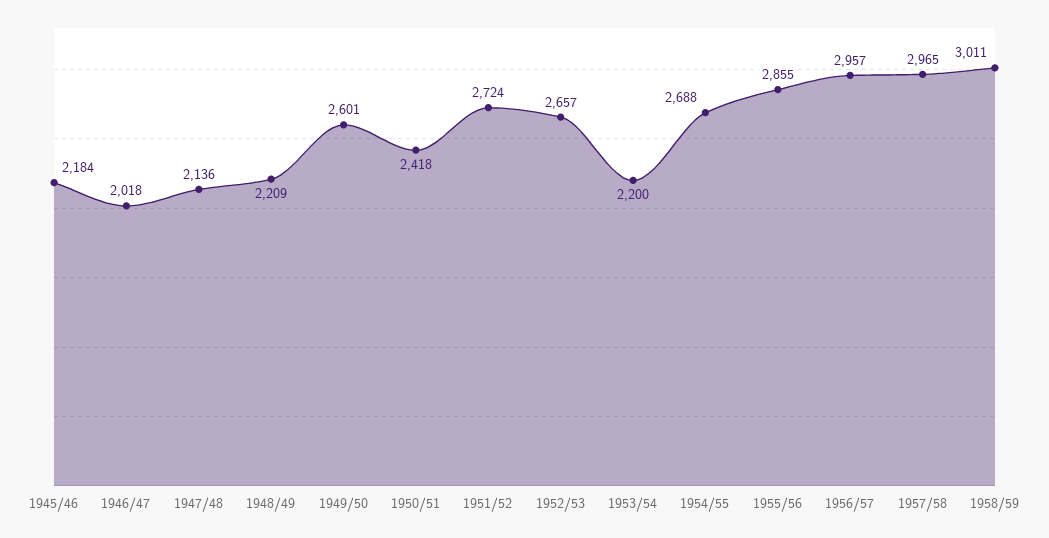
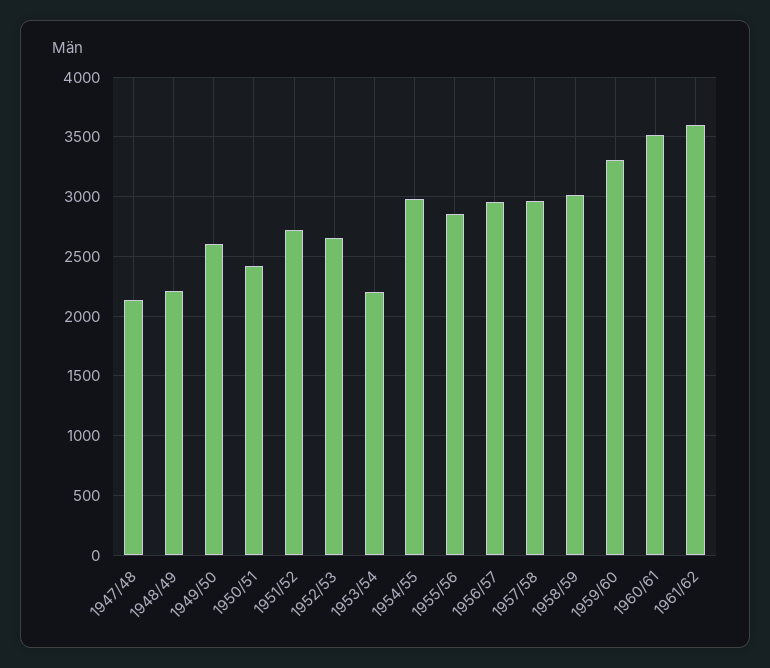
1945/46: 2184 -> none
1946/47: 2018 -> none
1954/55: 2688 -> 3000
1959/60: none -> 3300
1960/61: none -> 3500
1961/62: none -> 3600

